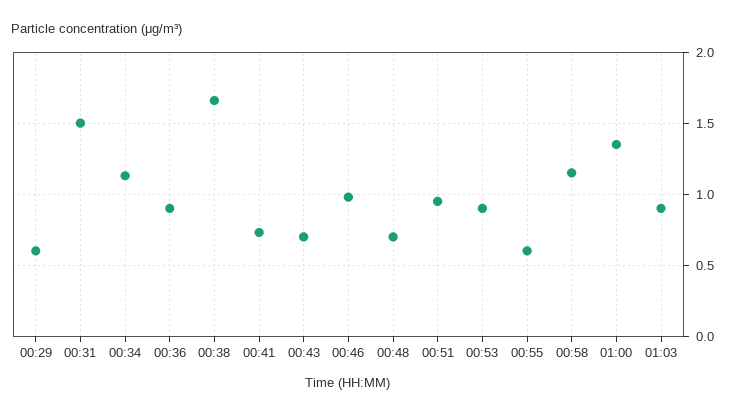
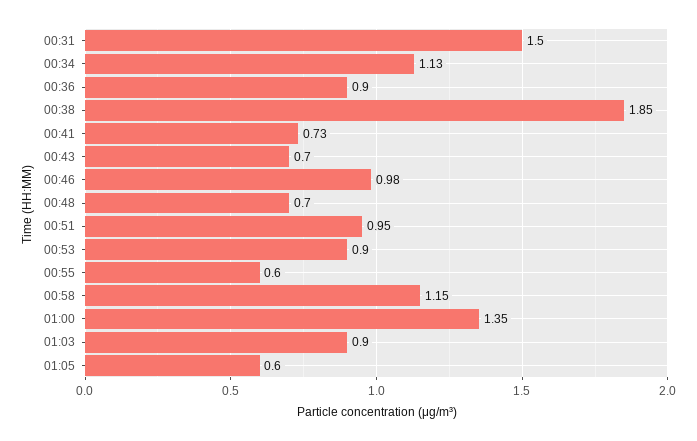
00:29: 0.6 -> none
00:38: 1.65 -> 1.85
01:05: none -> 0.6

